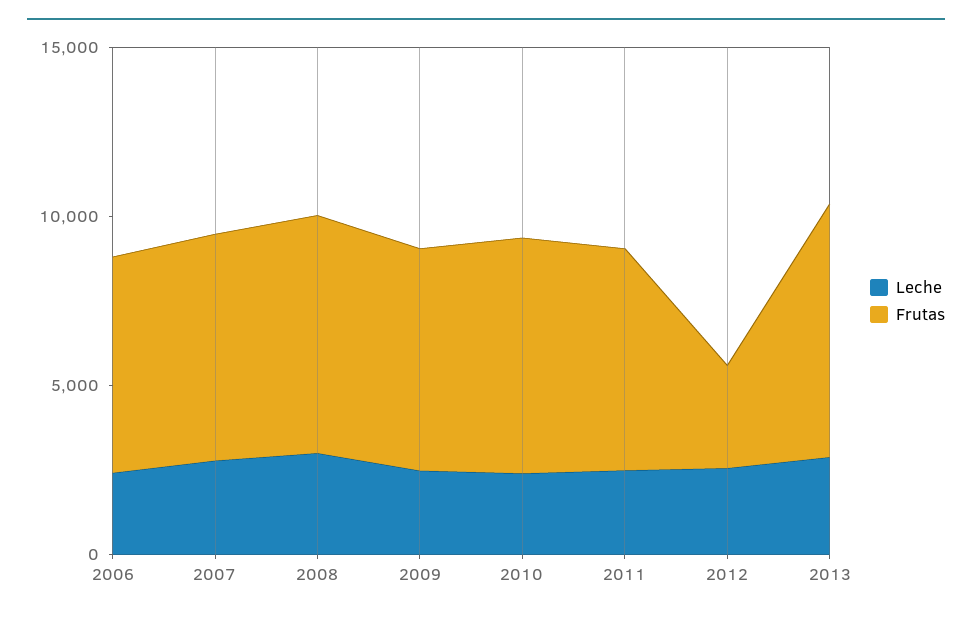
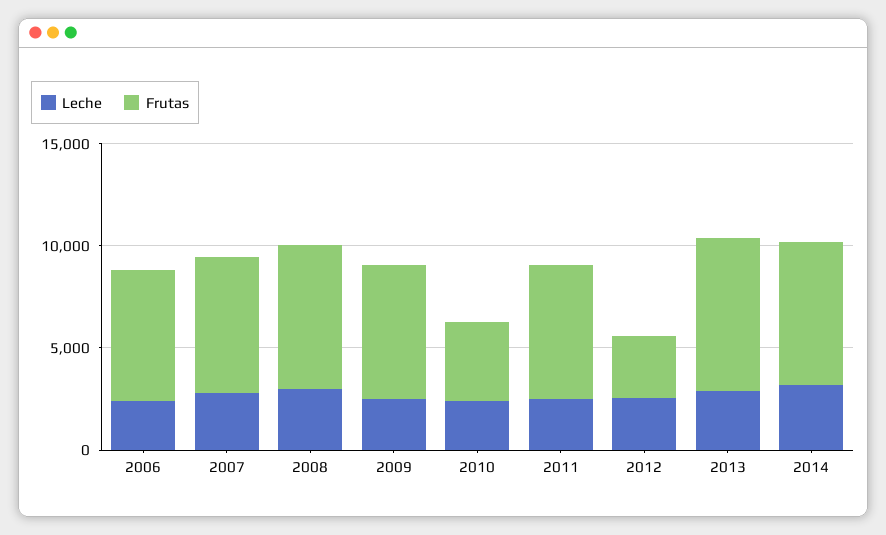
Frutas, 2010: 7000 -> 4000
Leche, 2014: none -> 3000
Frutas, 2014: none -> 7000

